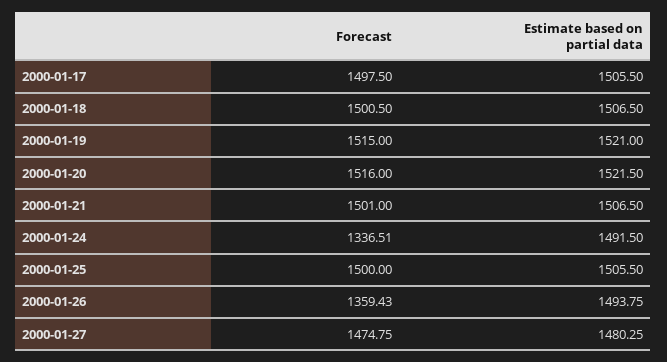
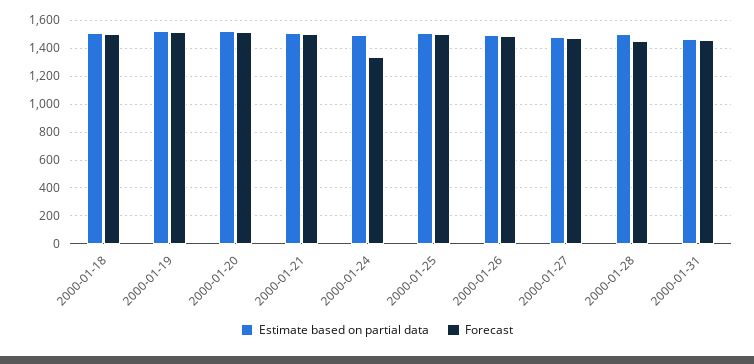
Forecast, 2000-01-17: 1497.5 -> none
Estimate based on partial data, 2000-01-17: 1505.5 -> none
Forecast, 2000-01-26: 1359.43 -> 1500
Estimate based on partial data, 2000-01-28: none -> 1500
Forecast, 2000-01-28: none -> 1450
Estimate based on partial data, 2000-01-31: none -> 1450
Forecast, 2000-01-31: none -> 1450

